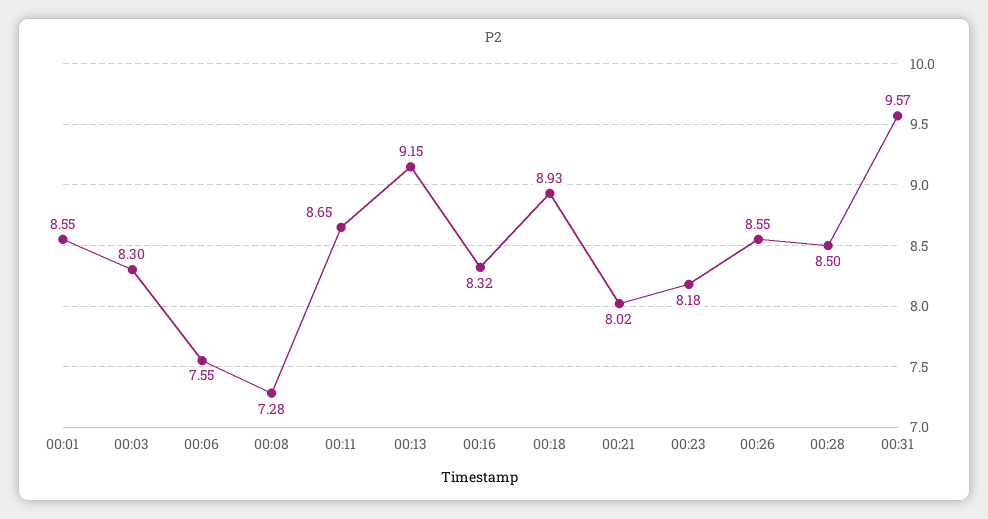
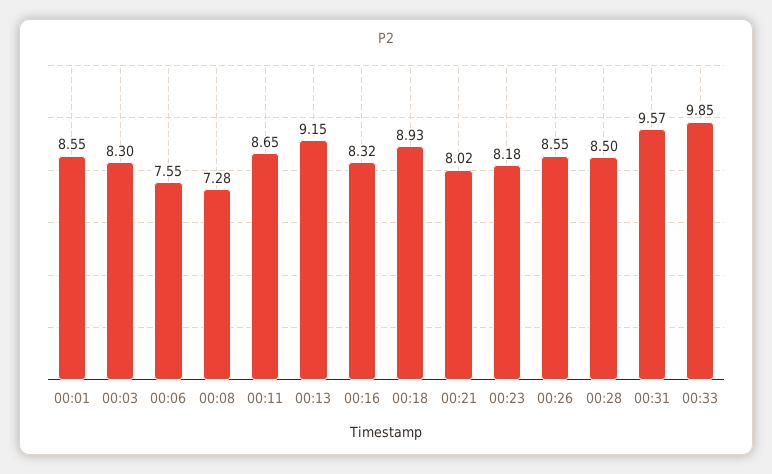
00:33: none -> 9.85

